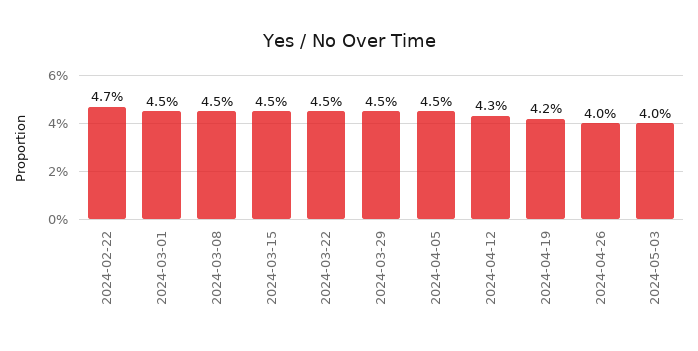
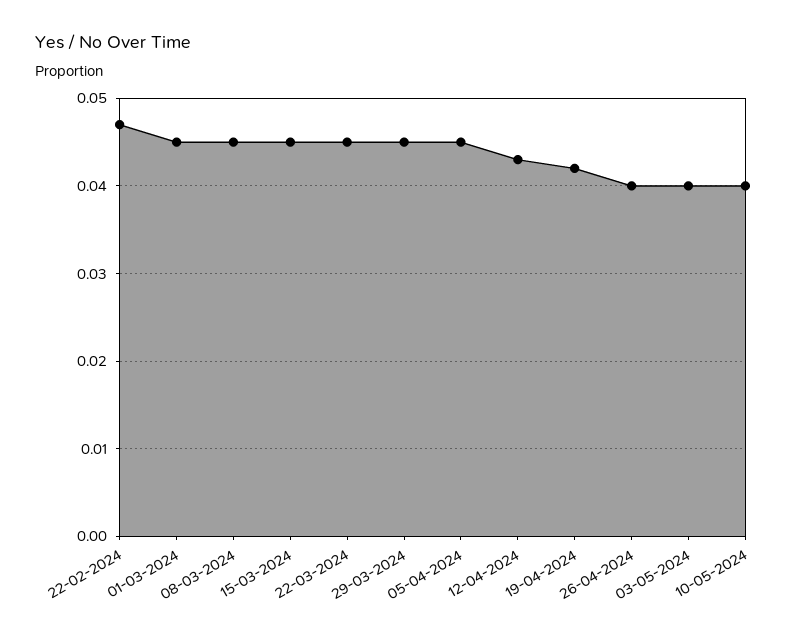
10-05-2024: none -> 0.04

